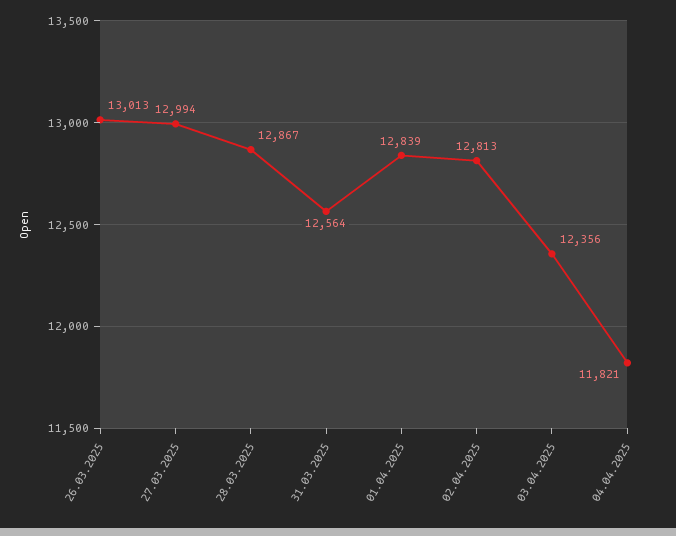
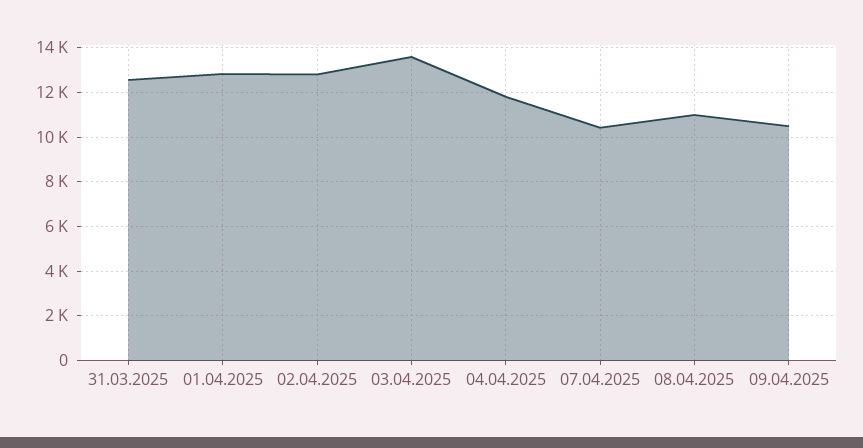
26.03.2025: 13013 -> none
27.03.2025: 12994 -> none
28.03.2025: 12867 -> none
03.04.2025: 12356 -> 13500
07.04.2025: none -> 10500
08.04.2025: none -> 11000
09.04.2025: none -> 10500

